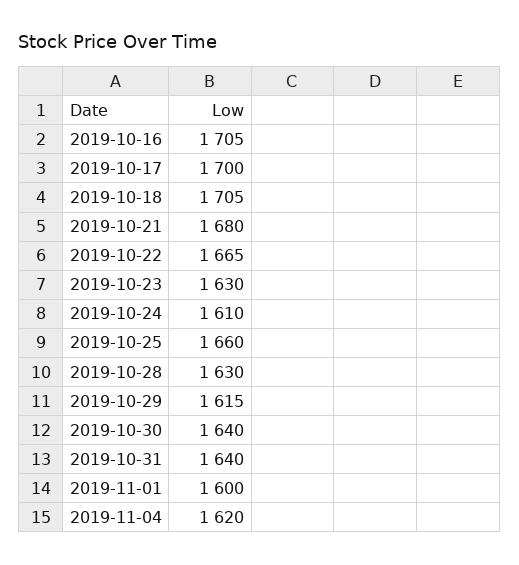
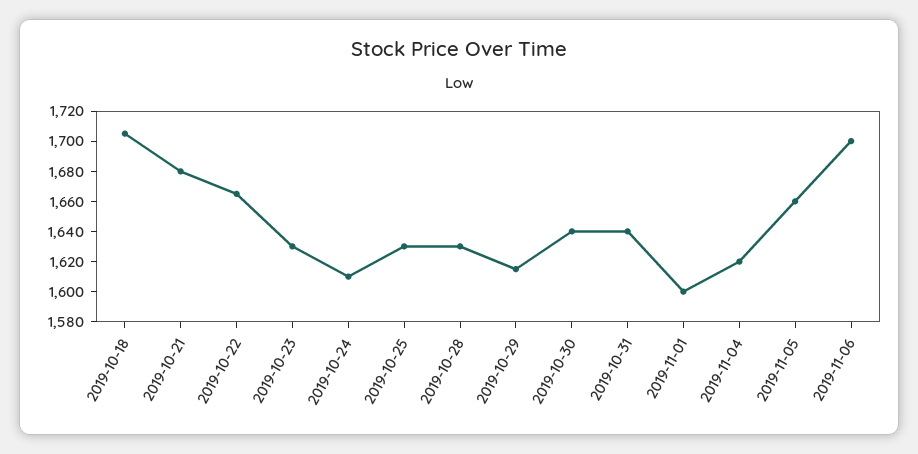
2019-10-16: 1705 -> none
2019-10-17: 1700 -> none
2019-10-25: 1660 -> 1630
2019-11-05: none -> 1660
2019-11-06: none -> 1700

